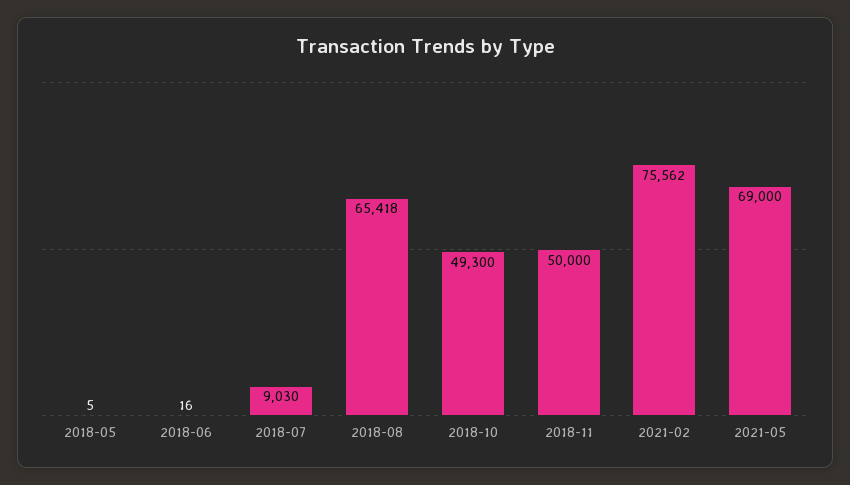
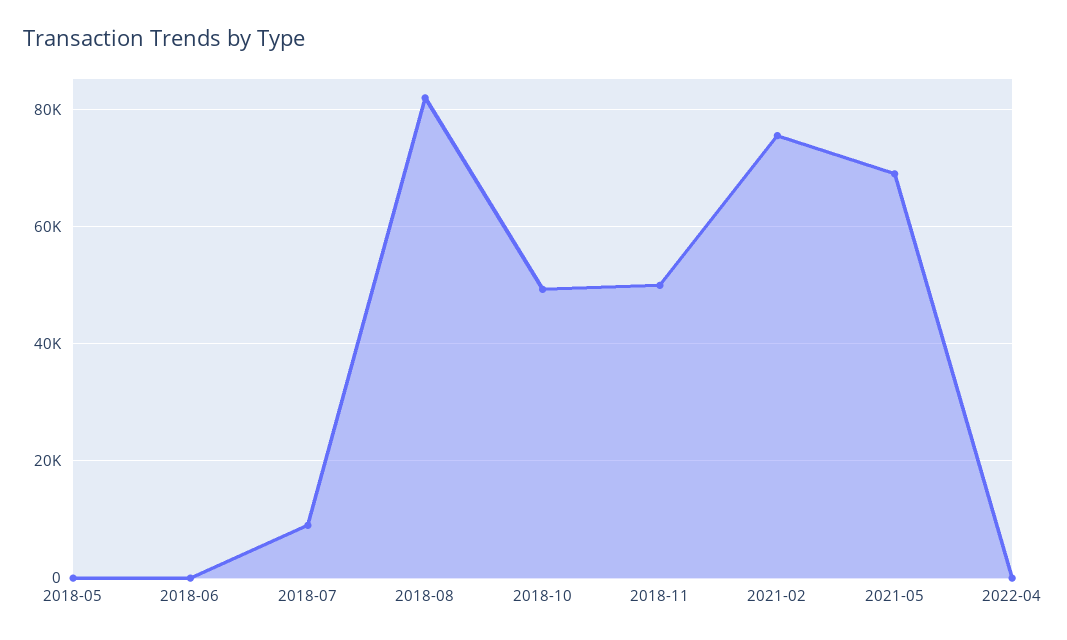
2018-08: 65418 -> 82000
2022-04: none -> 0

